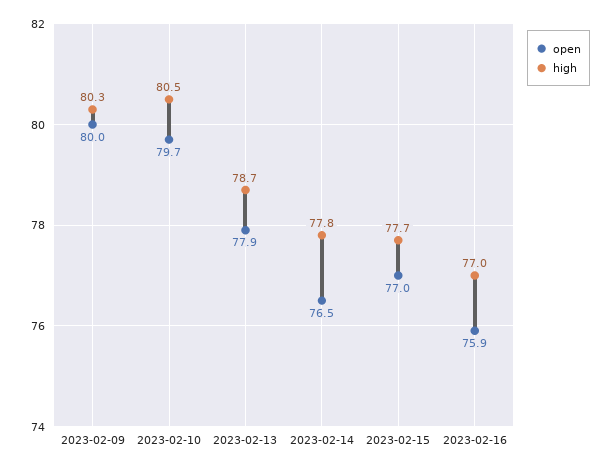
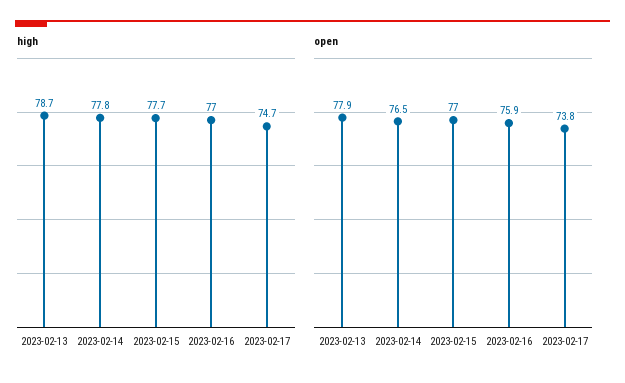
open, 2023-02-09: 80 -> none
high, 2023-02-09: 80.3 -> none
open, 2023-02-10: 79.7 -> none
high, 2023-02-10: 80.5 -> none
high, 2023-02-17: none -> 74.7
open, 2023-02-17: none -> 73.8

